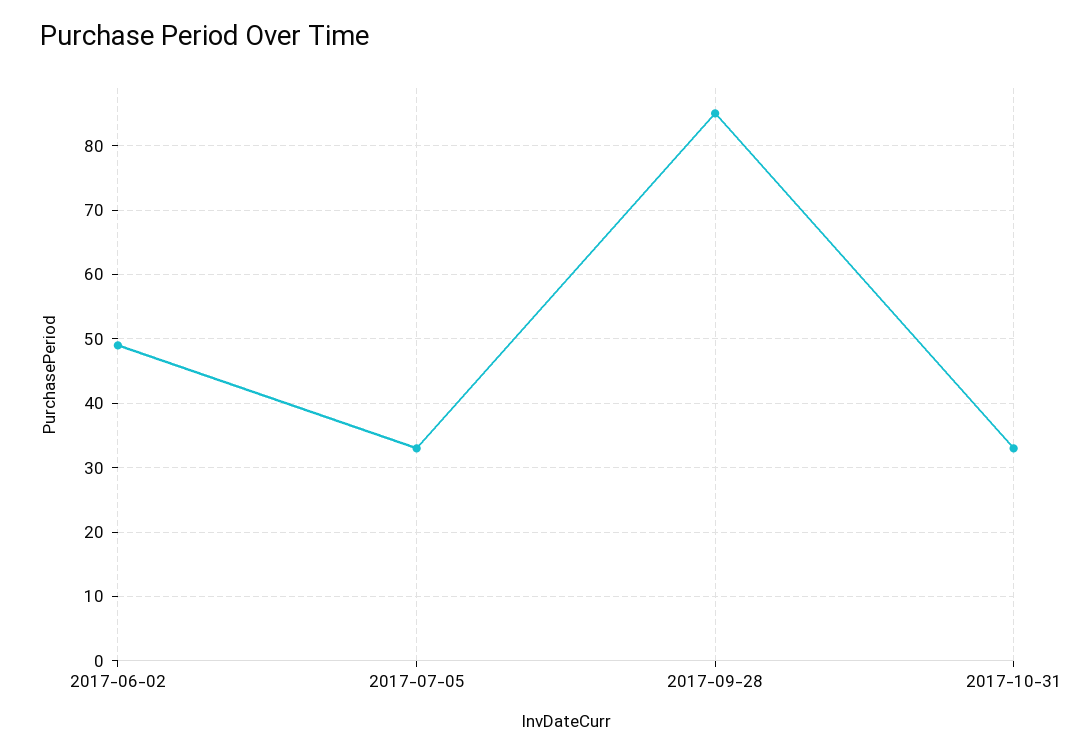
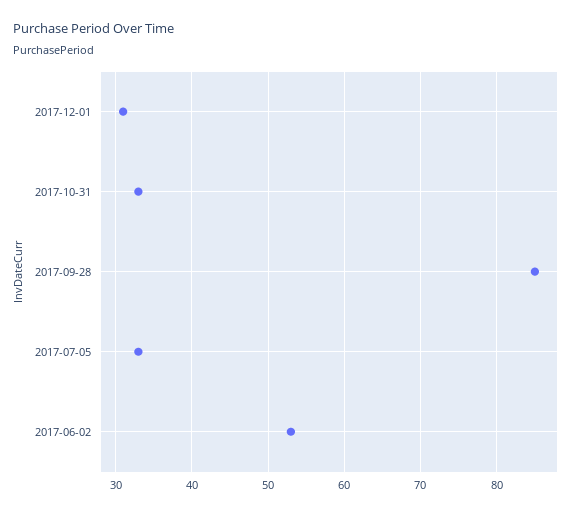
2017-06-02: 49 -> 53
2017-12-01: none -> 31

